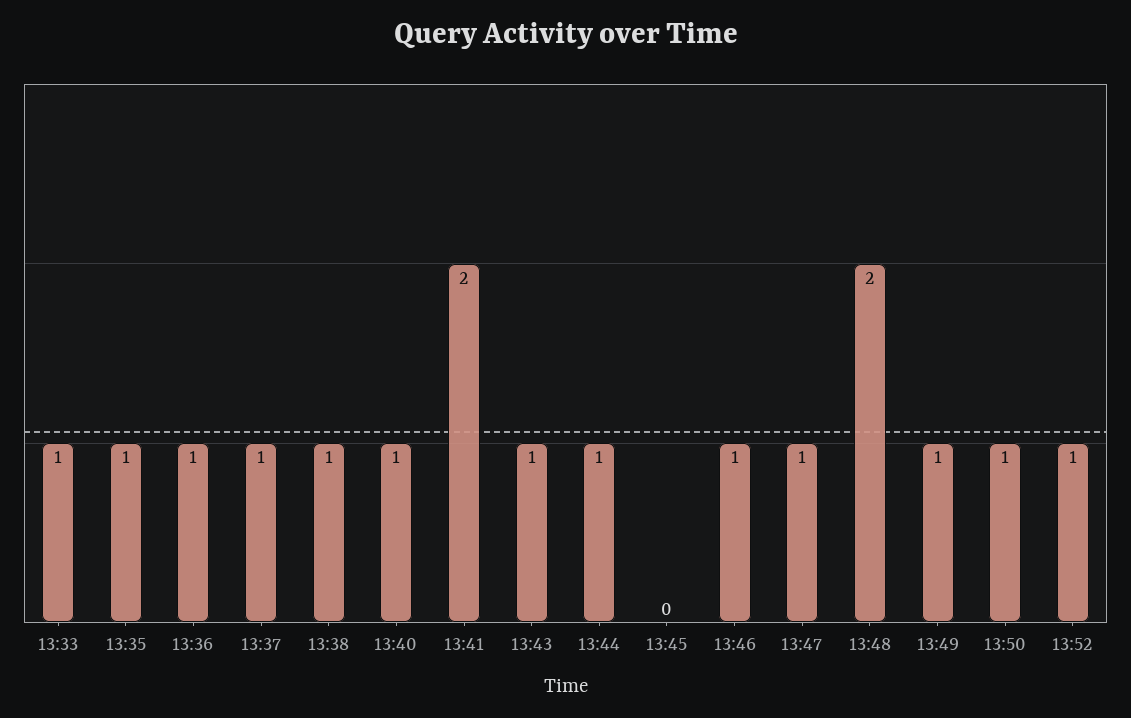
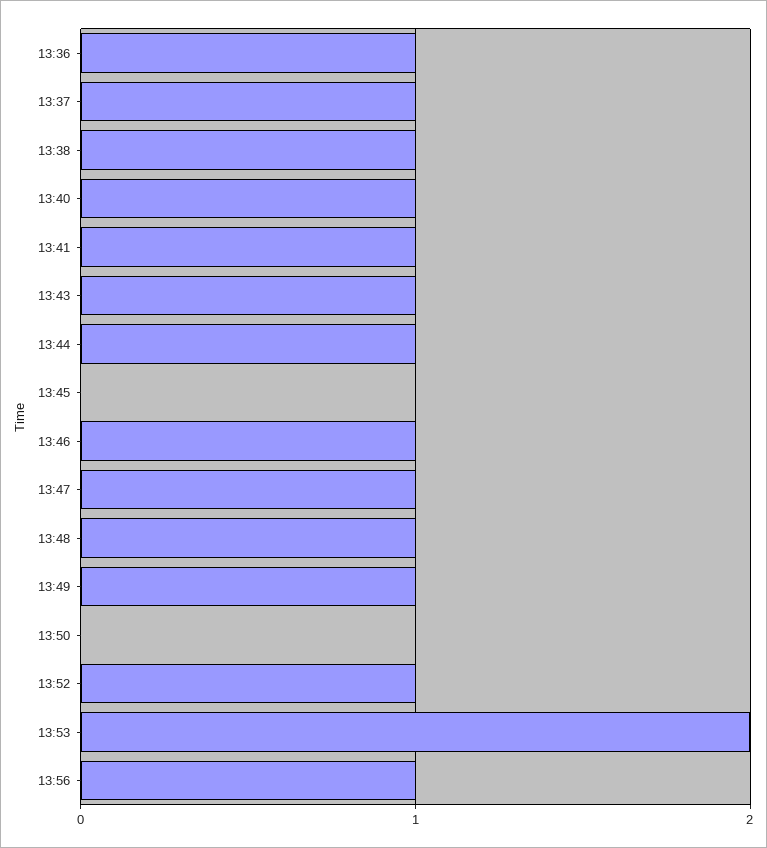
13:33: 1 -> none
13:35: 1 -> none
13:41: 2 -> 1
13:48: 2 -> 1
13:50: 1 -> 0
13:53: none -> 2
13:56: none -> 1

